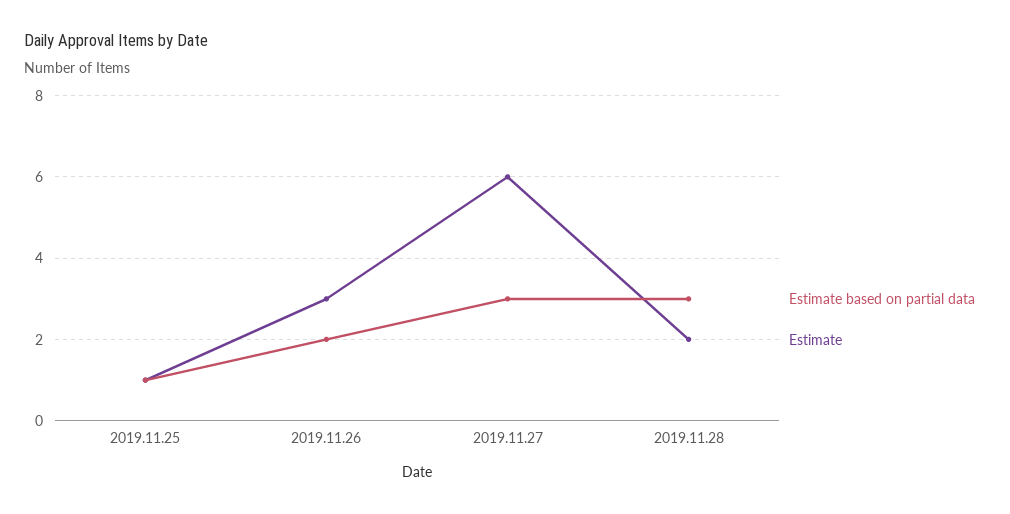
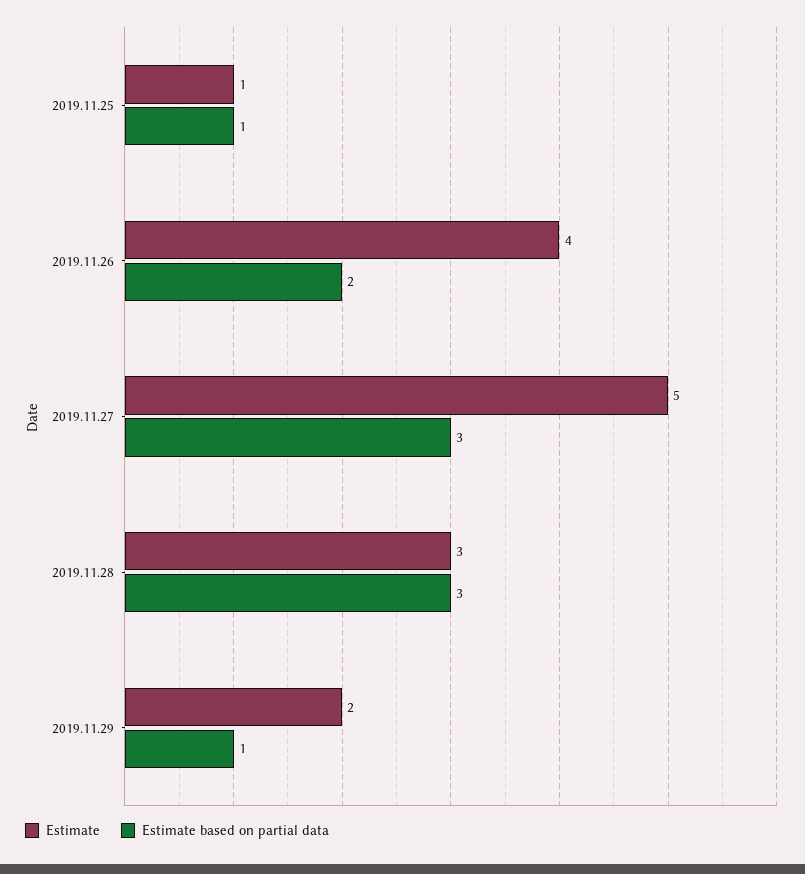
Estimate, 2019.11.26: 3 -> 4
Estimate, 2019.11.27: 6 -> 5
Estimate, 2019.11.28: 2 -> 3
Estimate, 2019.11.29: none -> 2
Estimate based on partial data, 2019.11.29: none -> 1

